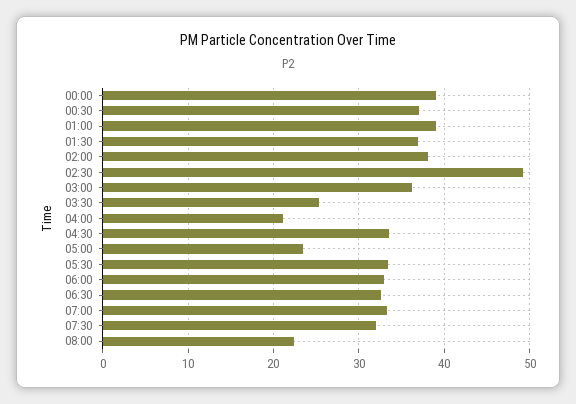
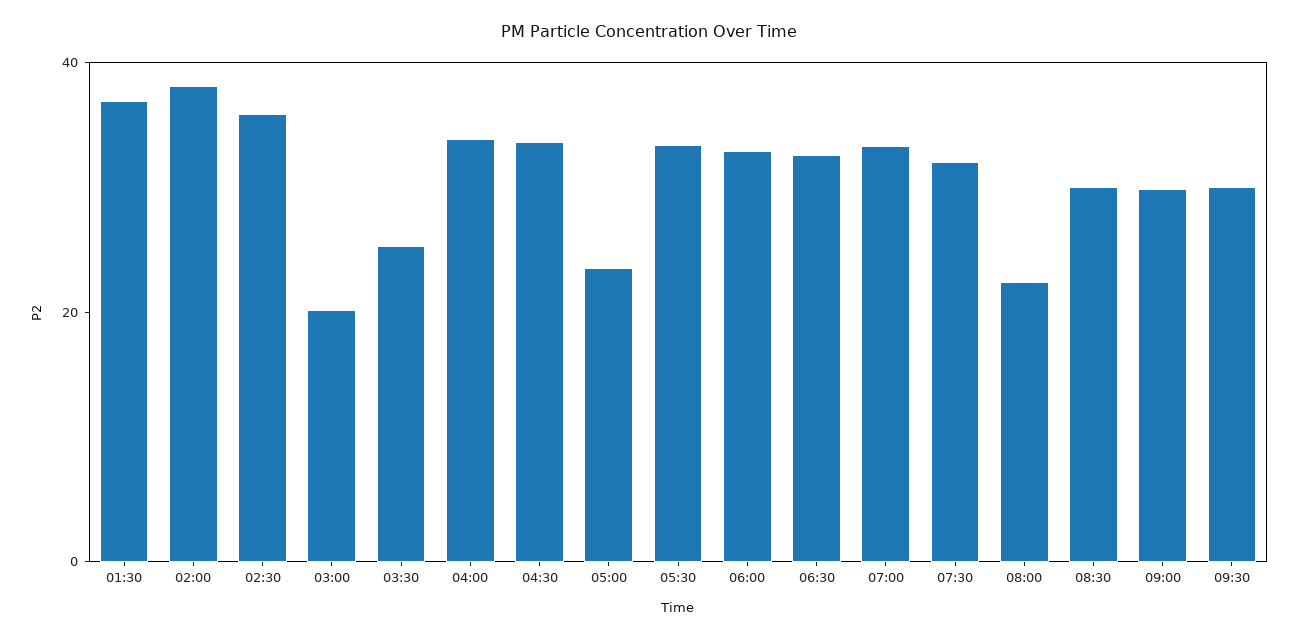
00:00: 39 -> none
00:30: 37 -> none
01:00: 39 -> none
02:30: 49 -> 35
03:00: 36 -> 20
04:00: 21 -> 35
08:30: none -> 30
09:00: none -> 30
09:30: none -> 30

